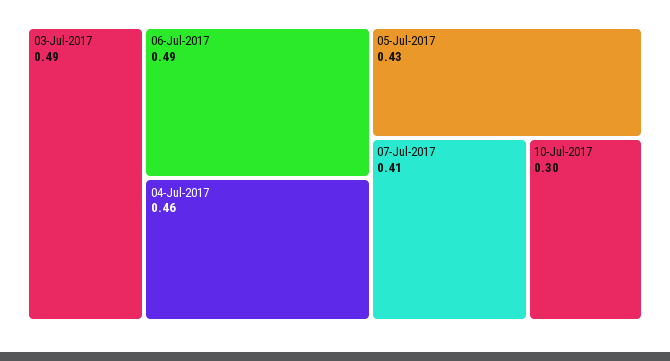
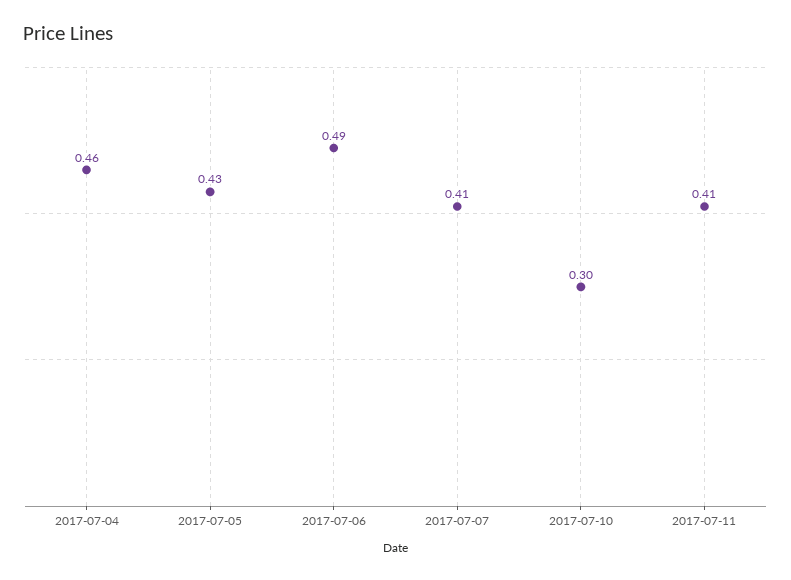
03-Jul-2017: 0.49 -> none
2017-07-11: none -> 0.41

